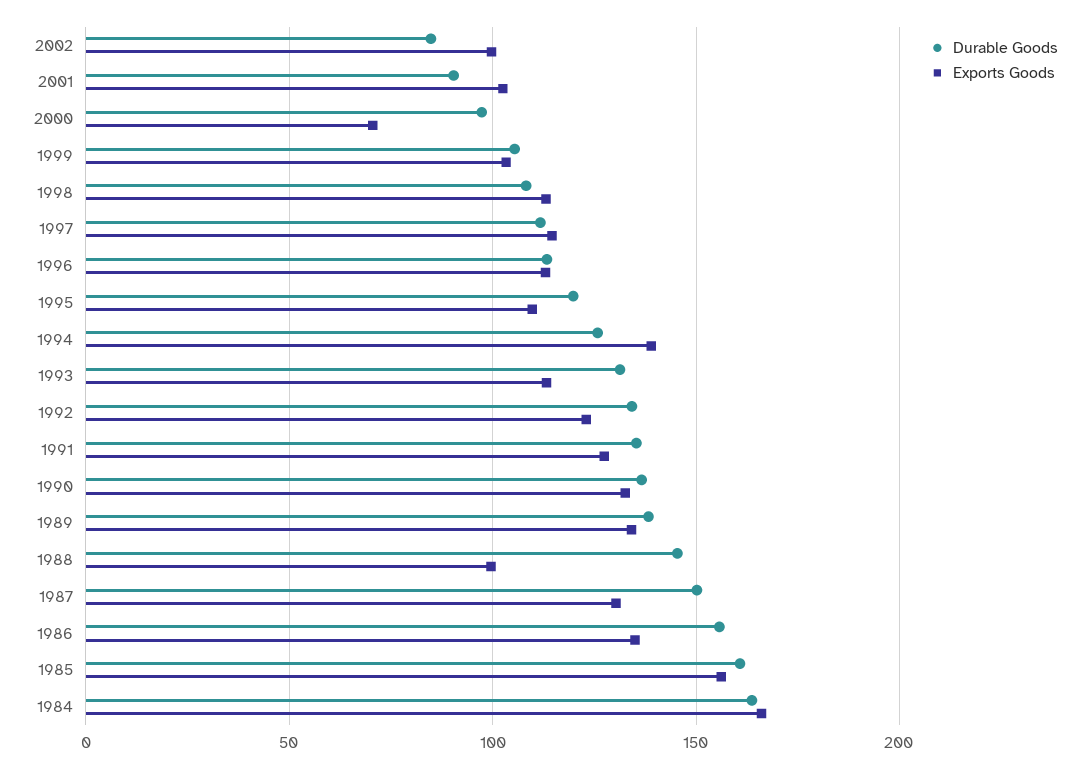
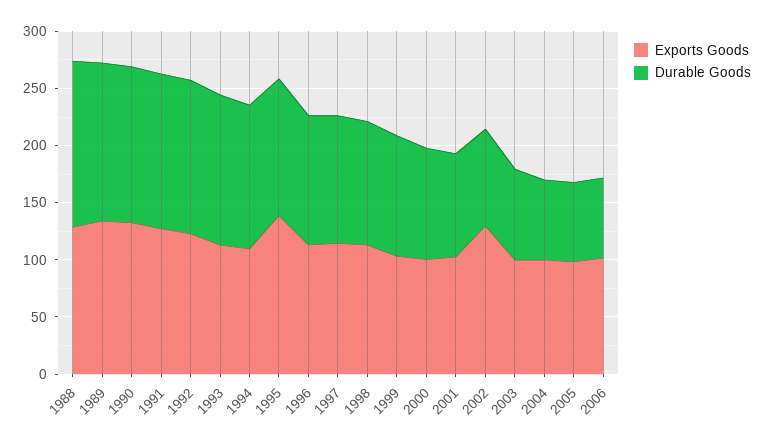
Exports Goods, 2002: 100 -> 130
Exports Goods, 2000: 70 -> 100
Exports Goods, 1995: 110 -> 140
Exports Goods, 1994: 140 -> 110
Exports Goods, 1988: 100 -> 130
Durable Goods, 1987: 150 -> none
Exports Goods, 1987: 130 -> none
Durable Goods, 1986: 155 -> none
Exports Goods, 1986: 135 -> none
Durable Goods, 1985: 160 -> none
Exports Goods, 1985: 155 -> none
Durable Goods, 1984: 165 -> none
Exports Goods, 1984: 165 -> none
Exports Goods, 2003: none -> 100
Durable Goods, 2003: none -> 80
Exports Goods, 2004: none -> 100
Durable Goods, 2004: none -> 70
Exports Goods, 2005: none -> 100
Durable Goods, 2005: none -> 70
Exports Goods, 2006: none -> 100
Durable Goods, 2006: none -> 70

